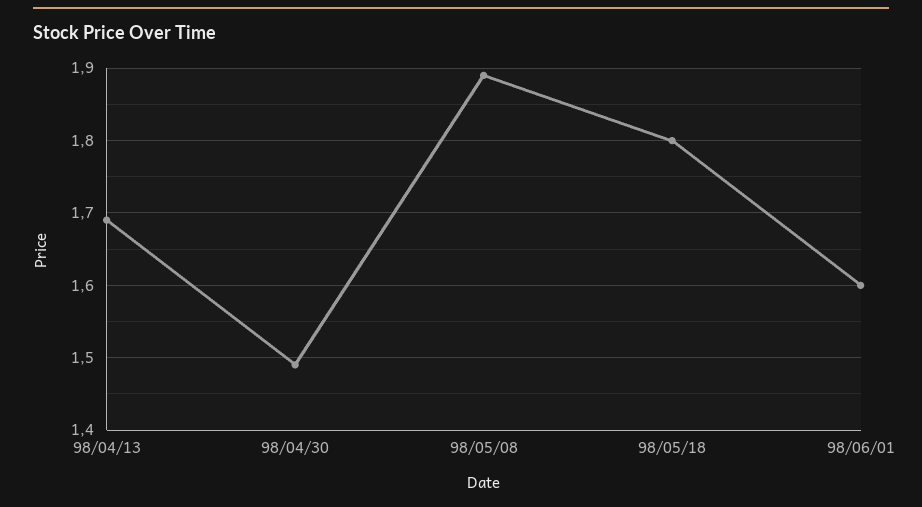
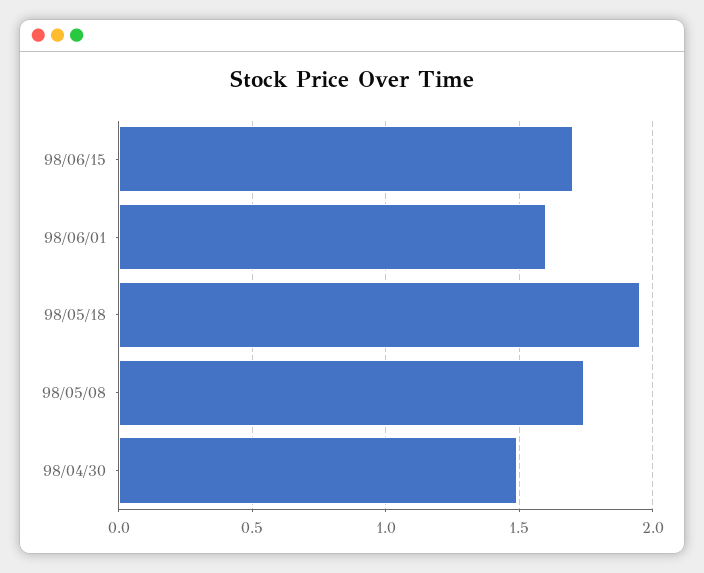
98/04/13: 1.69 -> none
98/05/08: 1.89 -> 1.75
98/05/18: 1.8 -> 1.95
98/06/15: none -> 1.7

